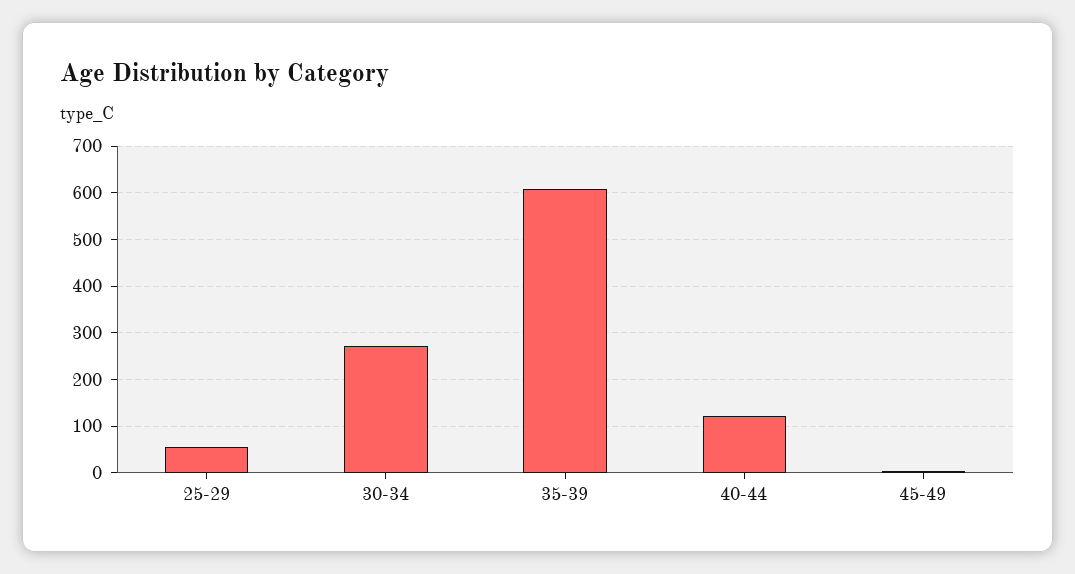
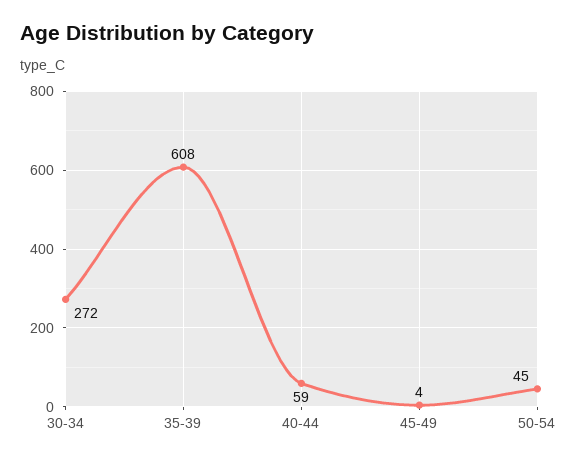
25-29: 60 -> none
40-44: 120 -> 59
50-54: none -> 45

